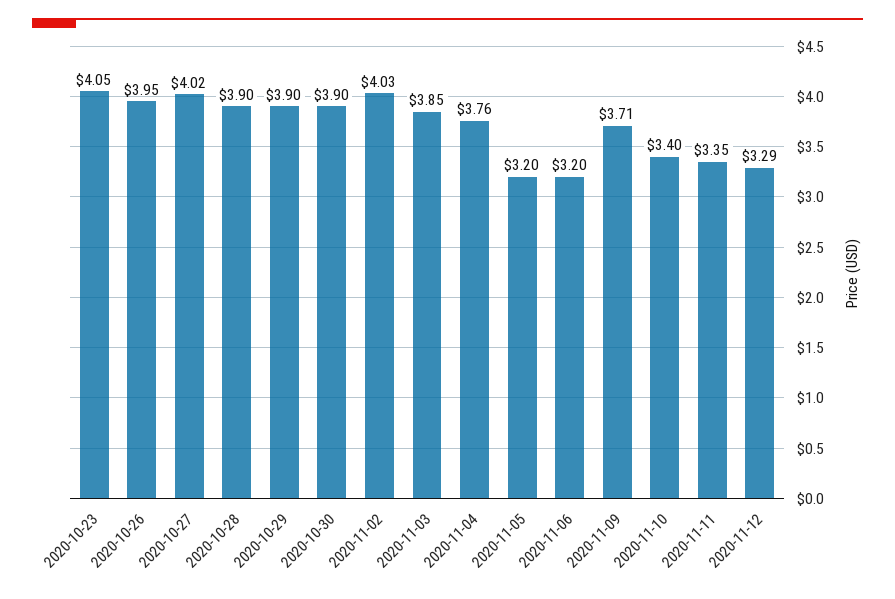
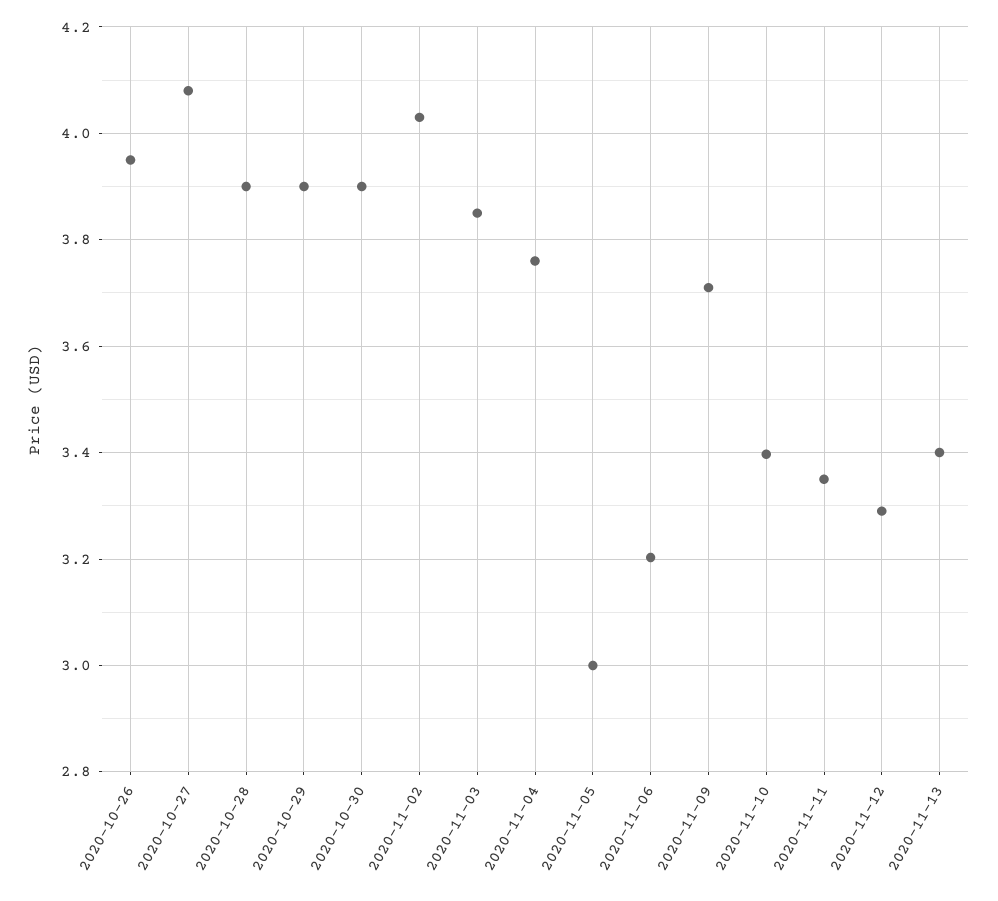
2020-10-23: 4.05 -> none
2020-10-27: 4.02 -> 4.08
2020-11-05: 3.2 -> 3
2020-11-13: none -> 3.4

